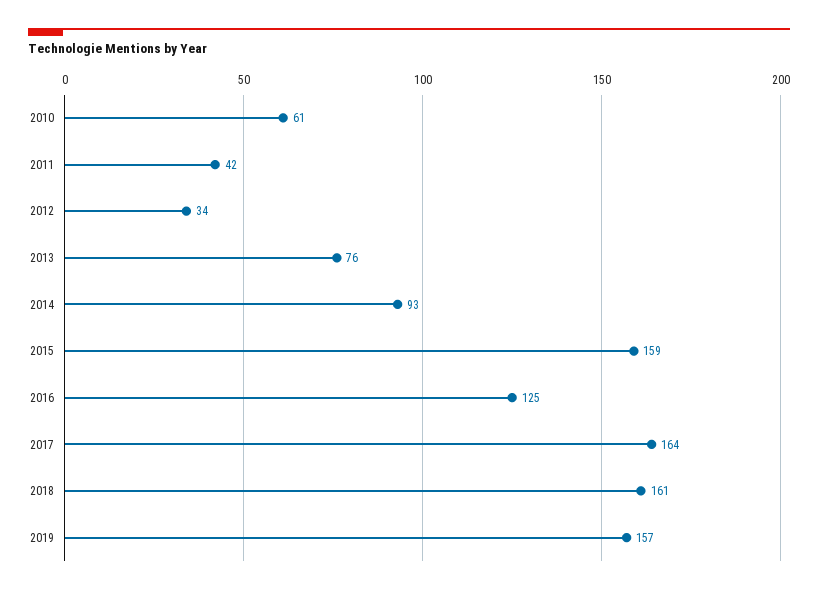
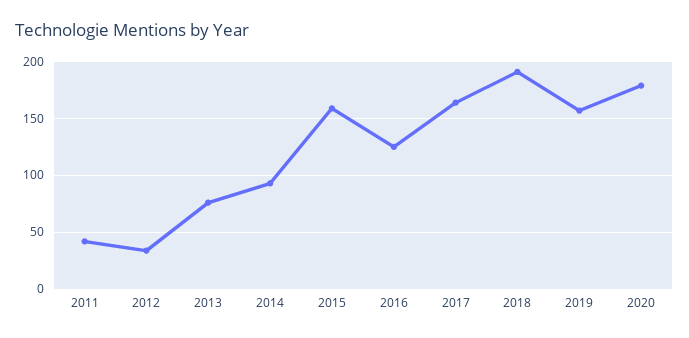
2010: 61 -> none
2018: 161 -> 190
2020: none -> 180

